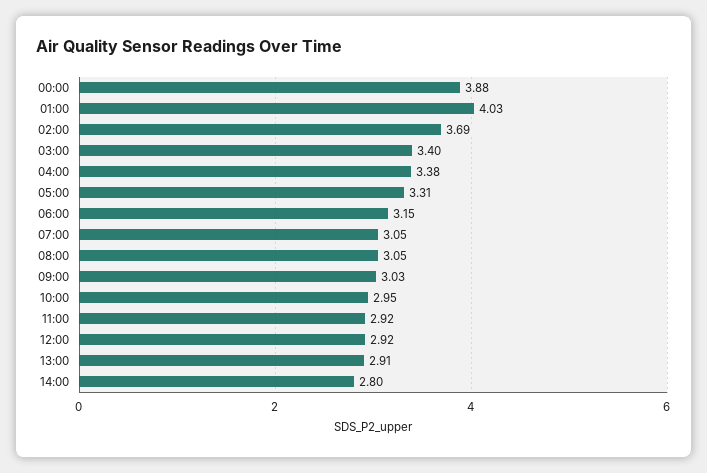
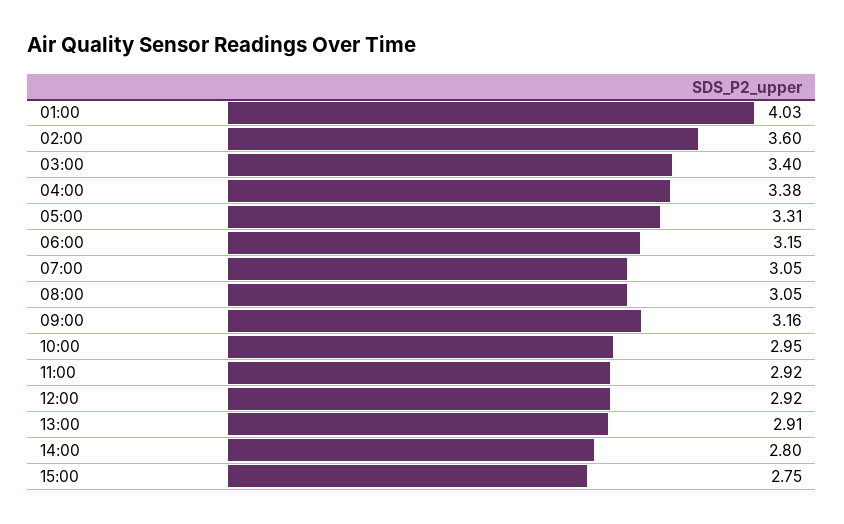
00:00: 3.88 -> none
02:00: 3.69 -> 3.6
09:00: 3.03 -> 3.16
15:00: none -> 2.75

